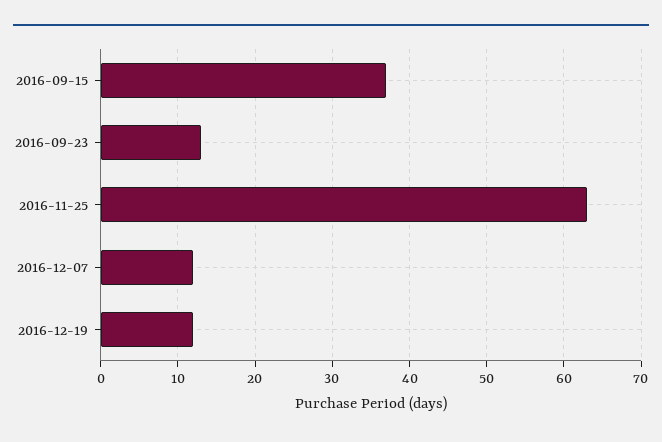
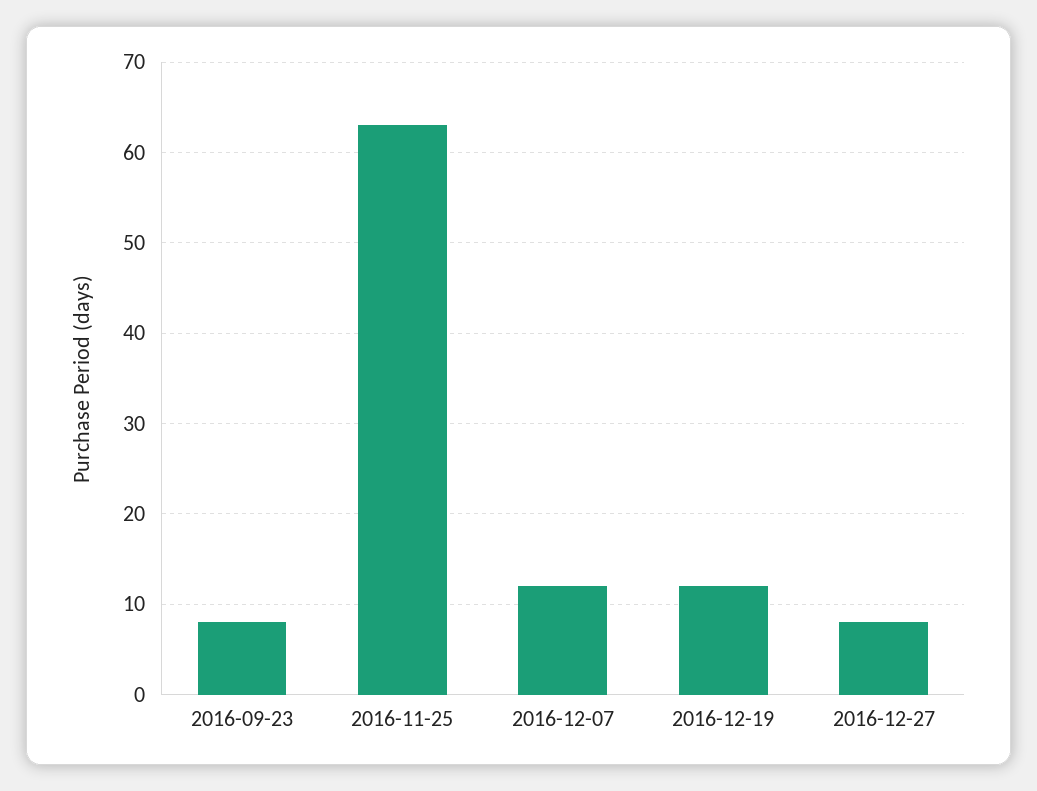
2016-09-15: 37 -> none
2016-09-23: 13 -> 8
2016-12-27: none -> 8

